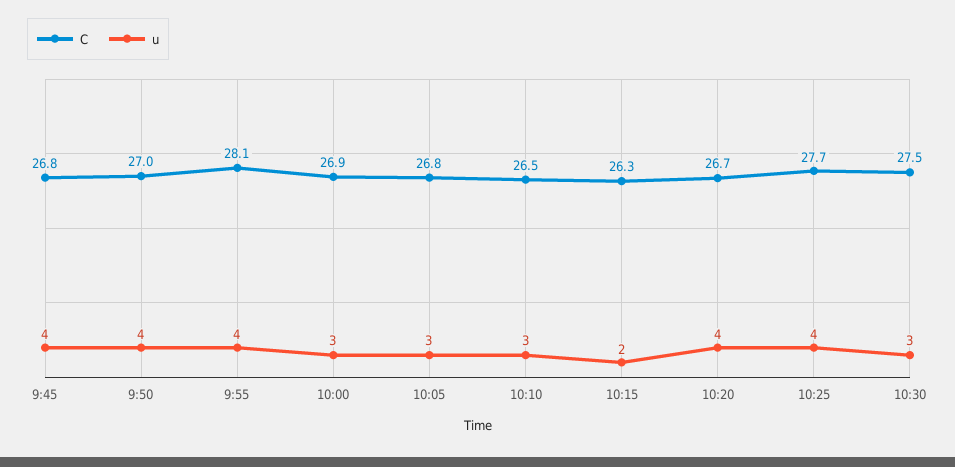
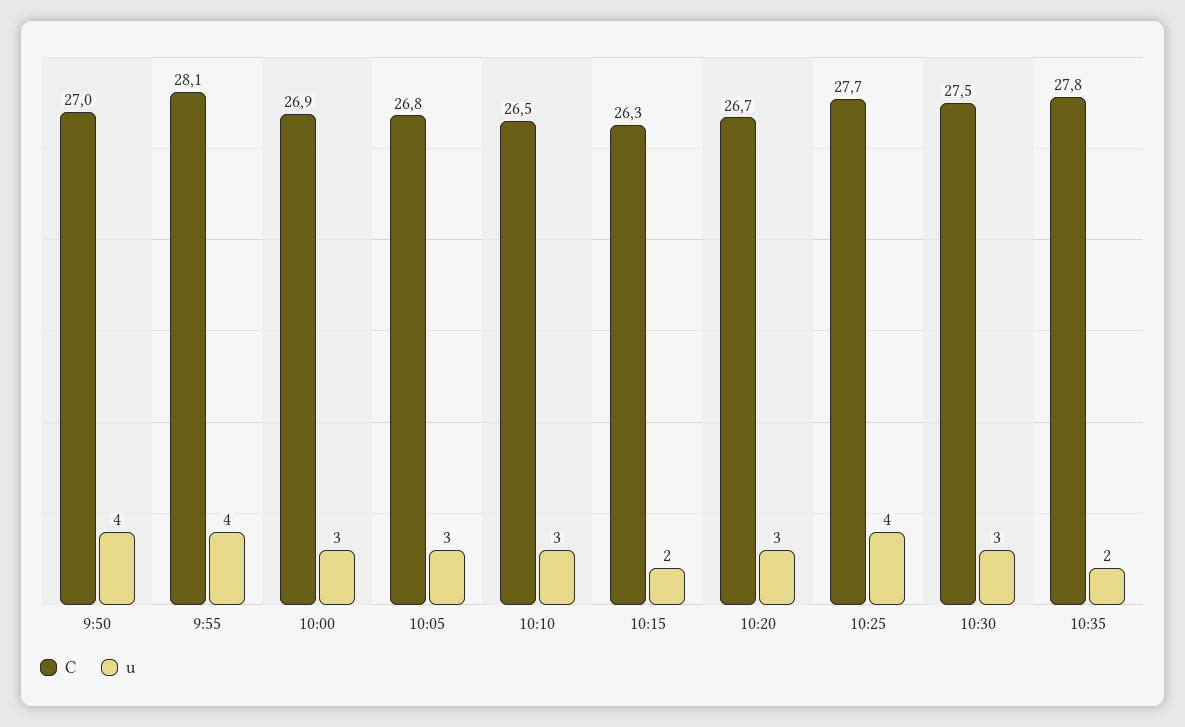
C, 9:45: 26.8 -> none
u, 9:45: 4 -> none
u, 10:20: 4 -> 3
C, 10:35: none -> 27.8
u, 10:35: none -> 2

